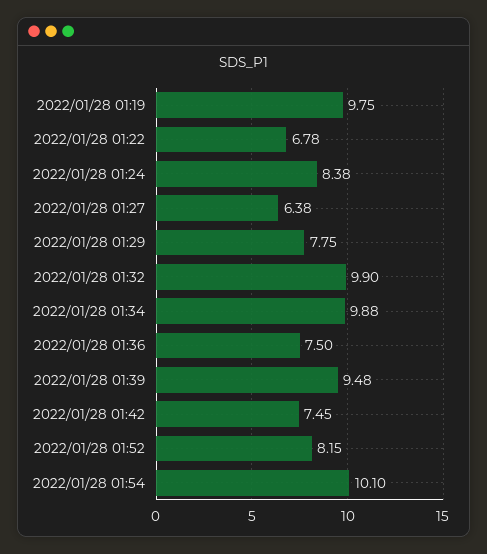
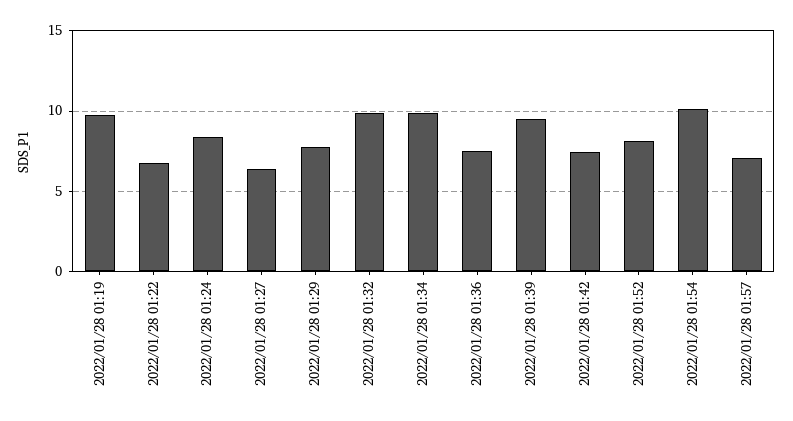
2022/01/28 01:57: none -> 7

